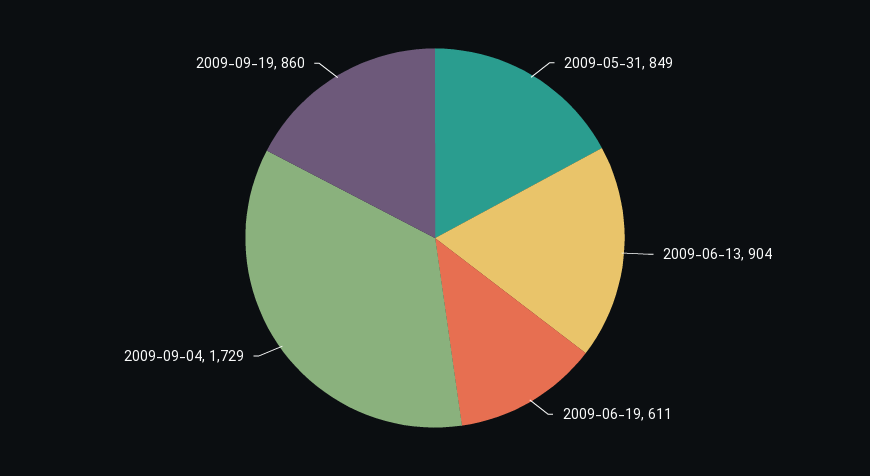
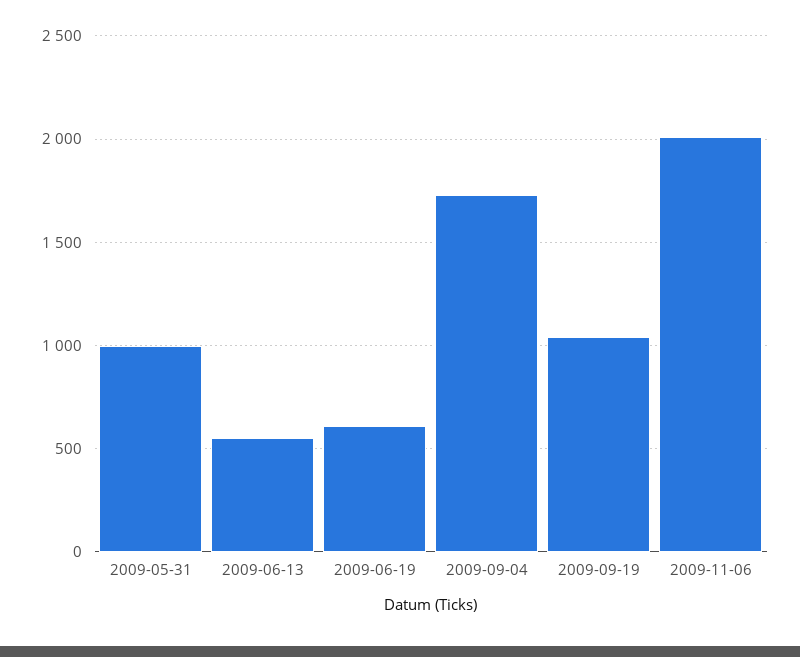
2009-05-31: 849 -> 1000
2009-06-13: 904 -> 550
2009-09-19: 860 -> 1050
2009-11-06: none -> 2000

